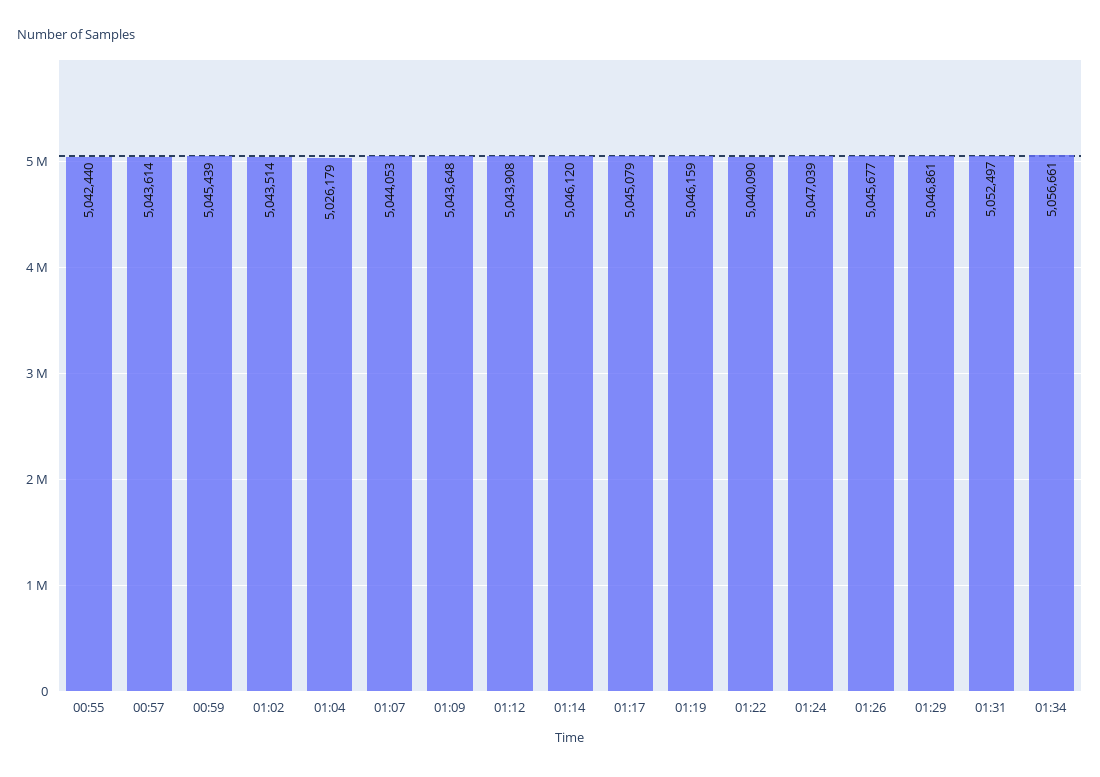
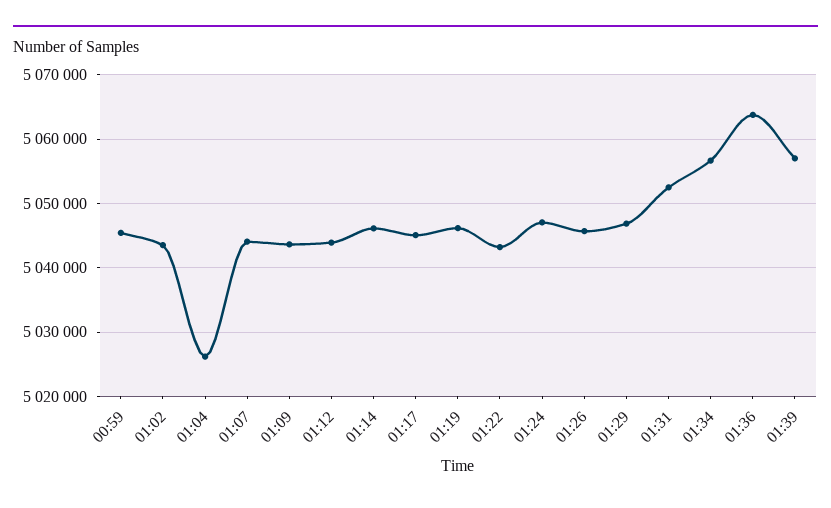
00:55: 5042440 -> none
00:57: 5043614 -> none
01:22: 5040090 -> 5043000
01:36: none -> 5064000
01:39: none -> 5057000

